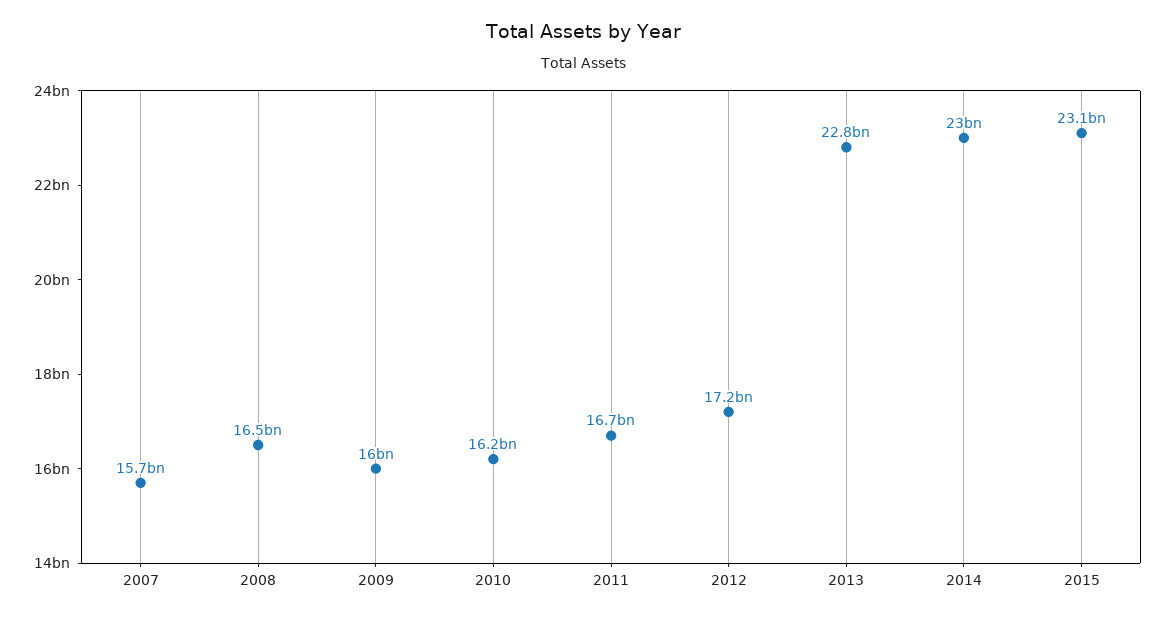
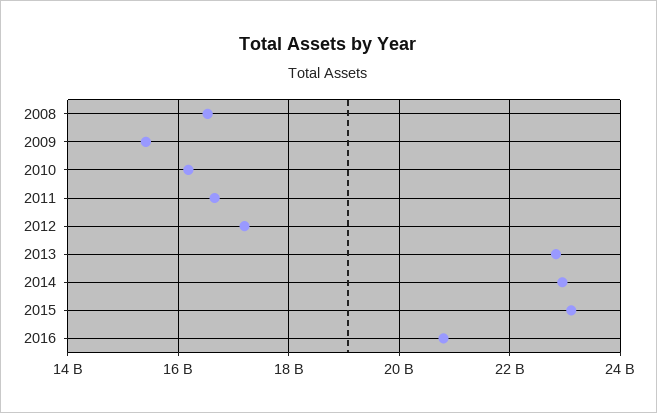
2007: 15700000000 -> none
2009: 16000000000 -> 15400000000
2016: none -> 20800000000

